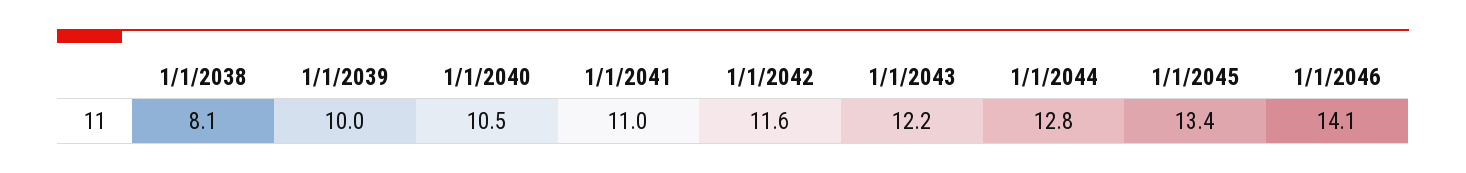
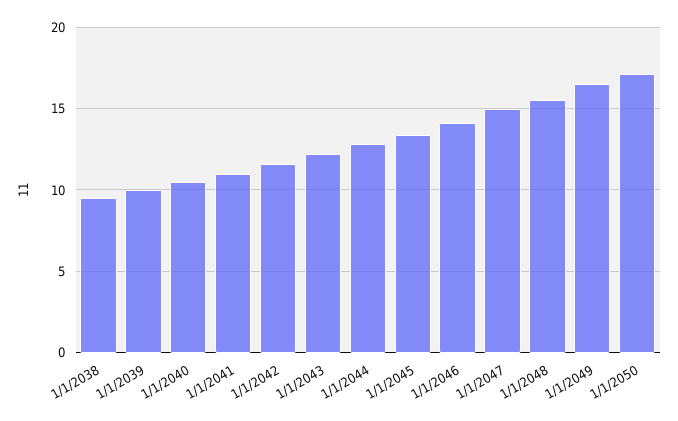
1/1/2038: 8.1 -> 9.5
1/1/2047: none -> 15
1/1/2048: none -> 15.5
1/1/2049: none -> 16.5
1/1/2050: none -> 17

